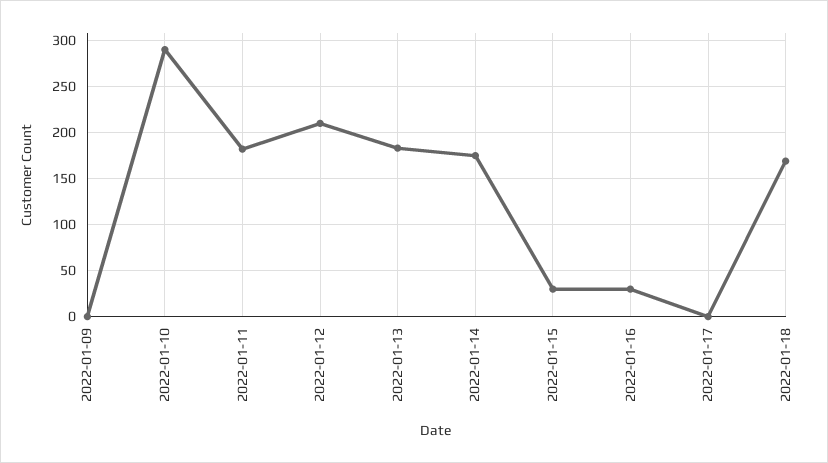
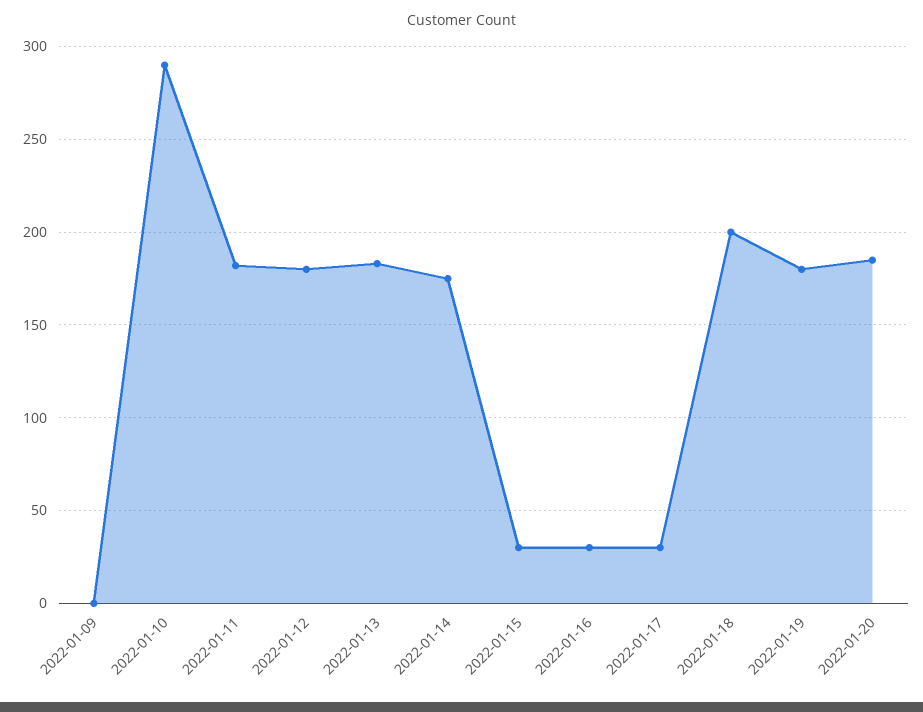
2022-01-12: 210 -> 180
2022-01-17: 0 -> 30
2022-01-18: 170 -> 200
2022-01-19: none -> 180
2022-01-20: none -> 185

